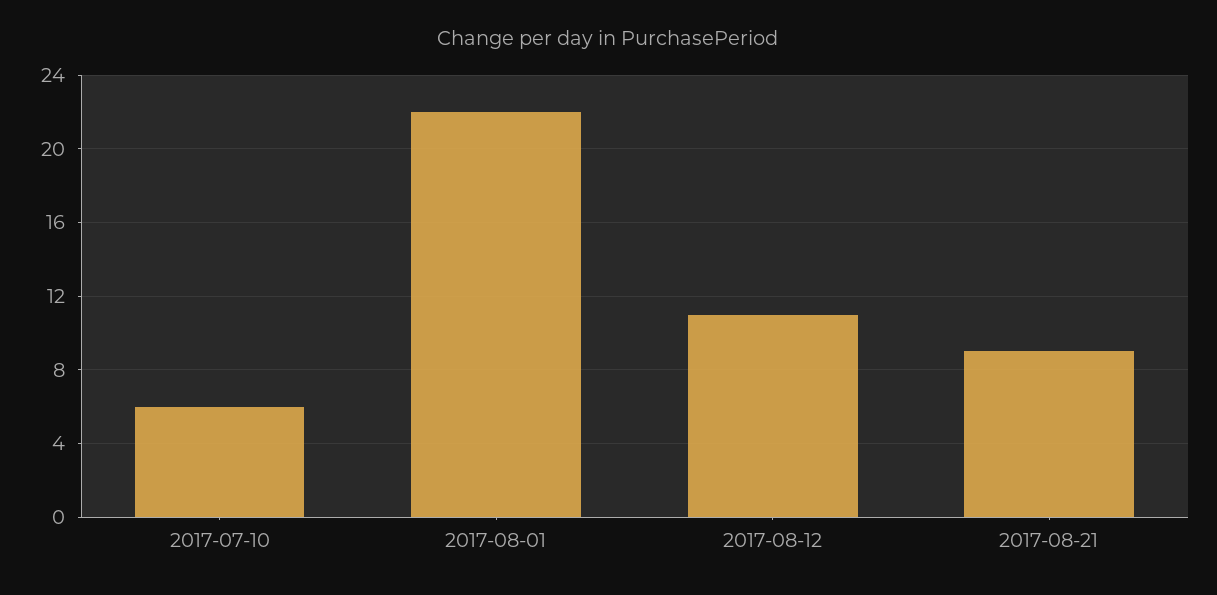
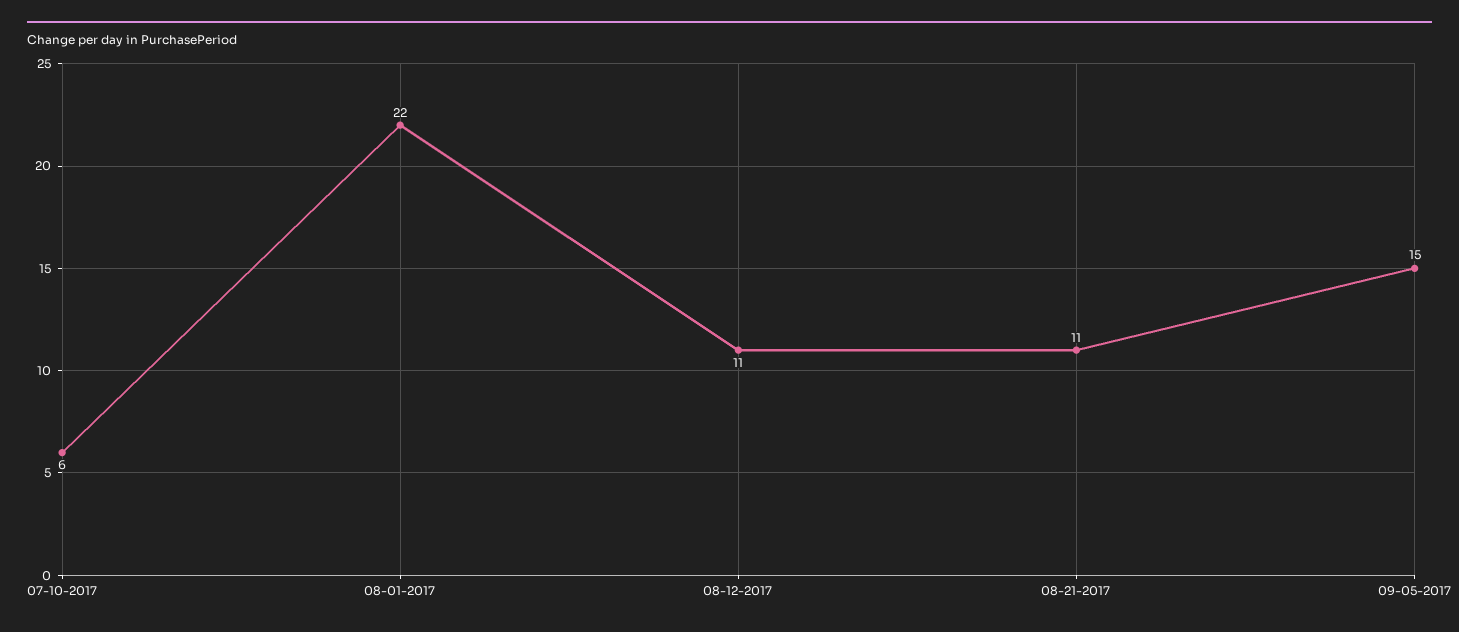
2017-08-21: 9 -> 11
09-05-2017: none -> 15

